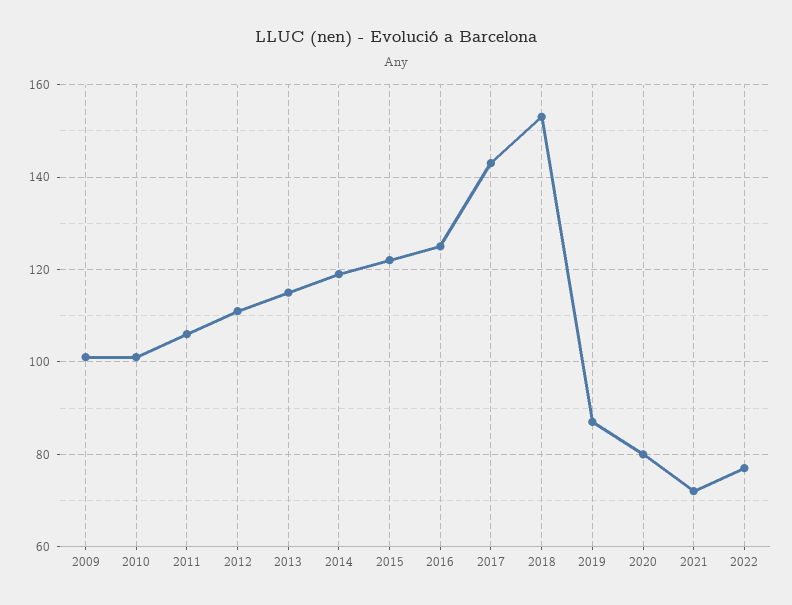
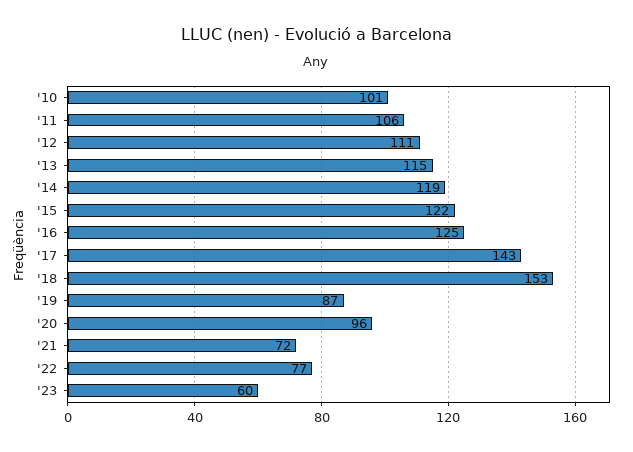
2009: 100 -> none
2020: 80 -> 96
'23: none -> 60

